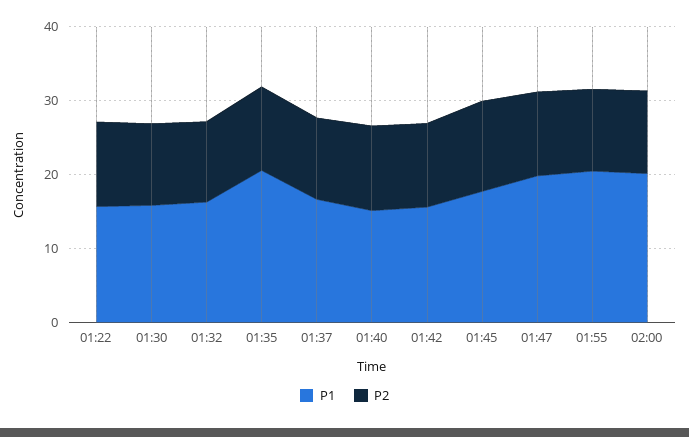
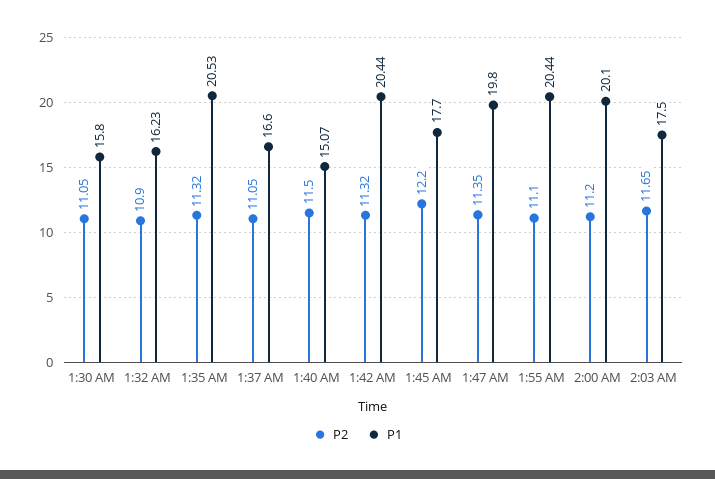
P1, 01:22: 16 -> none
P2, 01:22: 12 -> none
P1, 01:42: 16 -> 20.44
P2, 2:03 AM: none -> 11.65
P1, 2:03 AM: none -> 17.5

